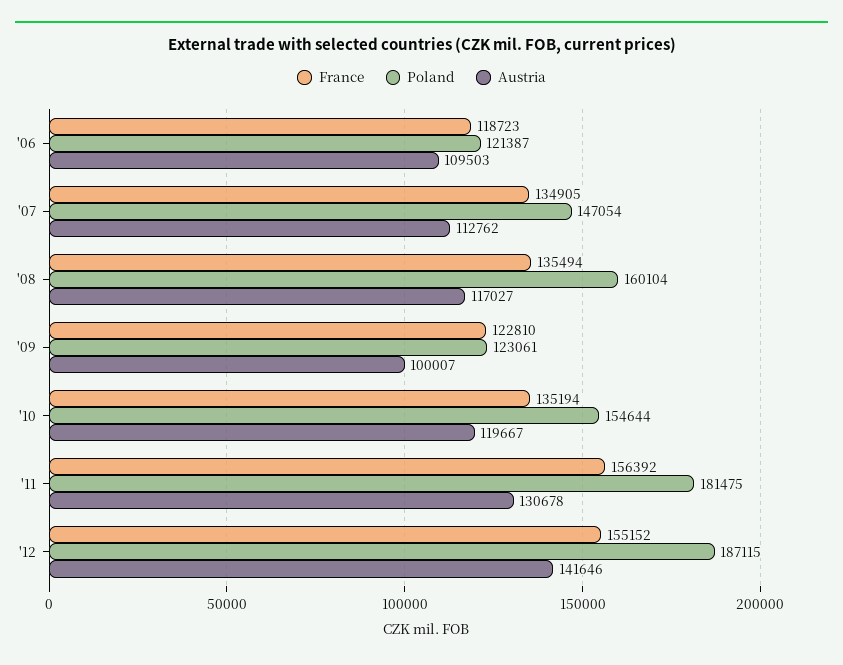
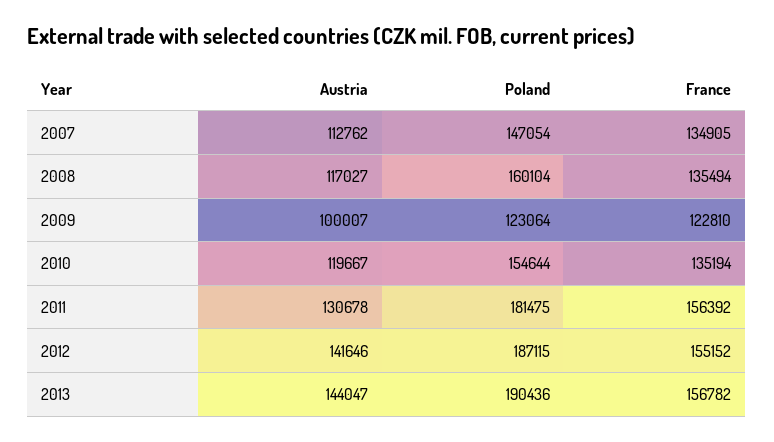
France, '06: 118723 -> none
Poland, '06: 121387 -> none
Austria, '06: 109503 -> none
Poland, '09: 123061 -> 123064
Austria, 2013: none -> 144047
Poland, 2013: none -> 190436
France, 2013: none -> 156782

